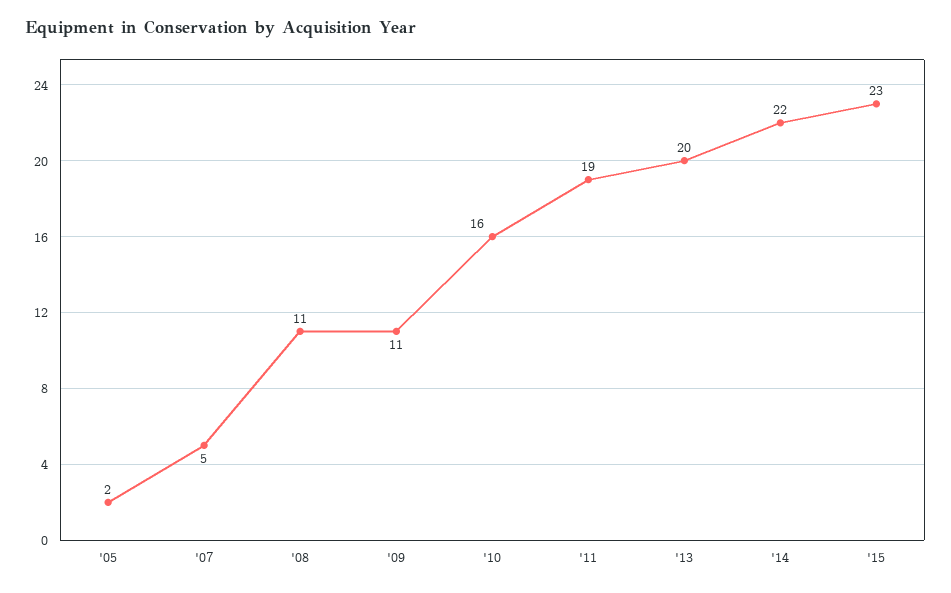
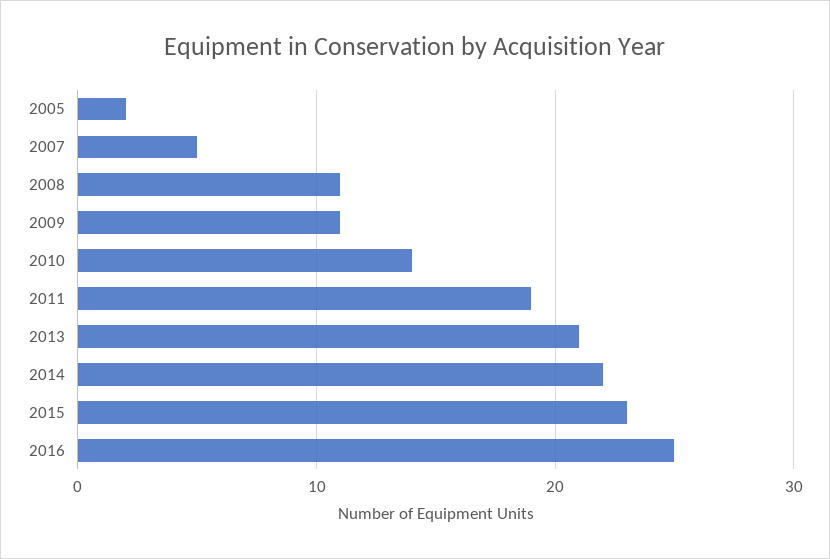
'10: 16 -> 14
'13: 20 -> 21
2016: none -> 25

